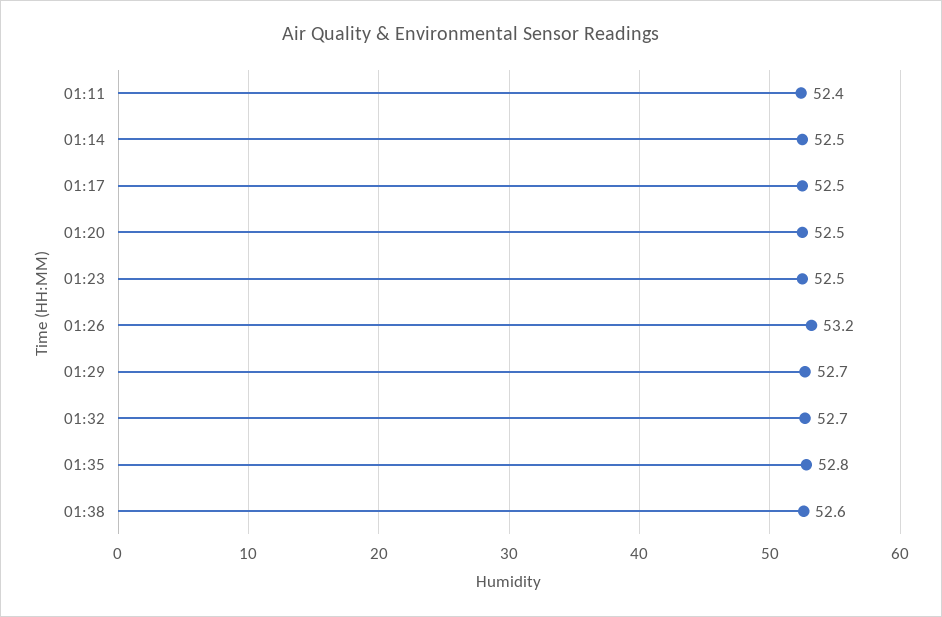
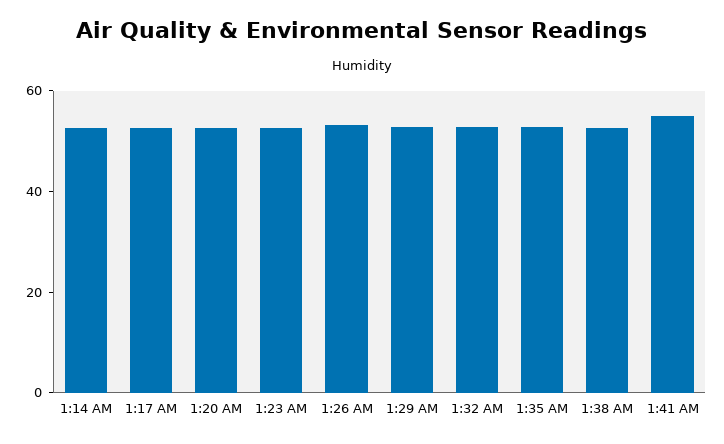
01:11: 52.4 -> none
1:41 AM: none -> 55

